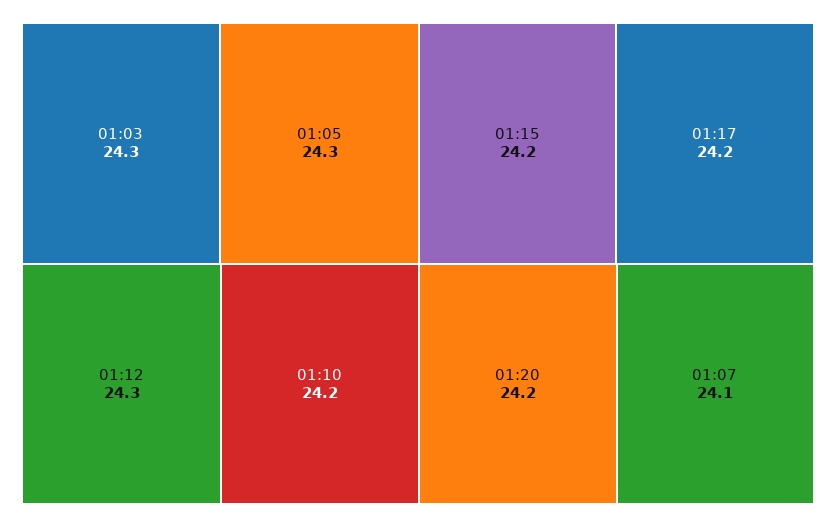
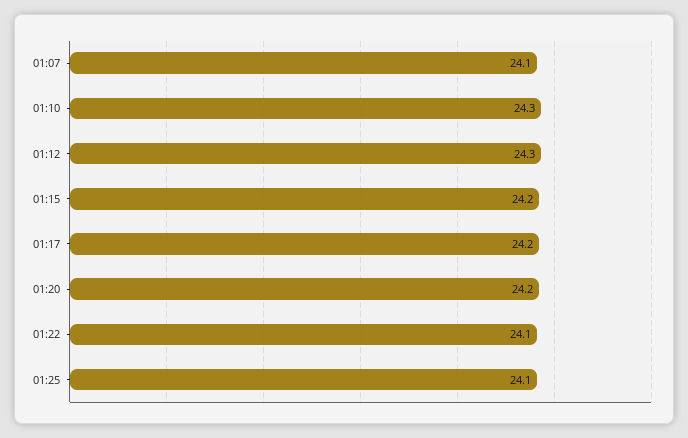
01:03: 24.3 -> none
01:05: 24.3 -> none
01:10: 24.2 -> 24.3
01:22: none -> 24.1
01:25: none -> 24.1

